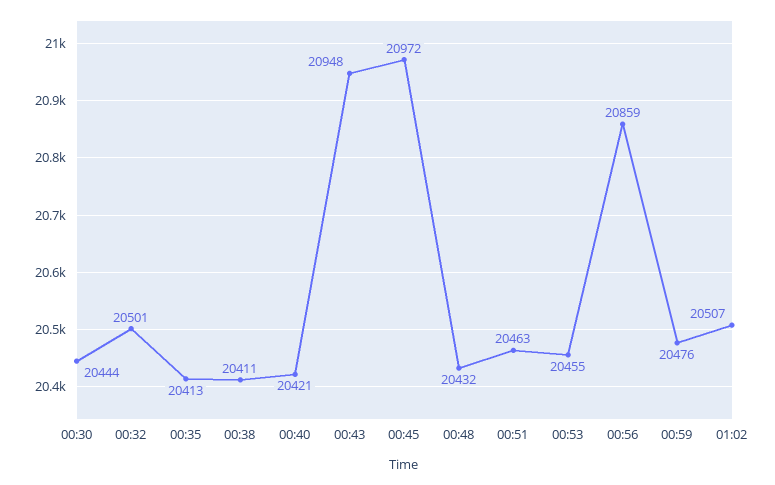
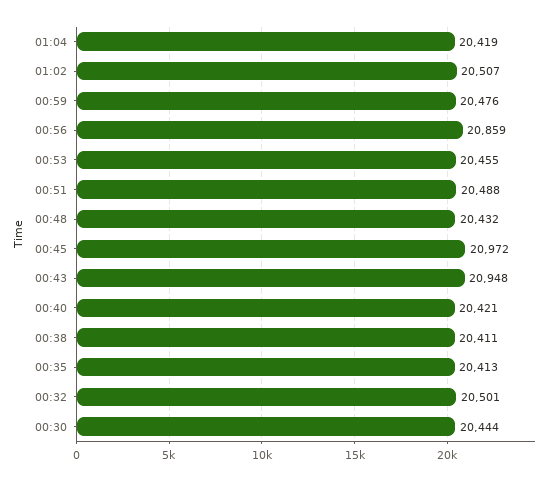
00:51: 20463 -> 20488
01:04: none -> 20419

